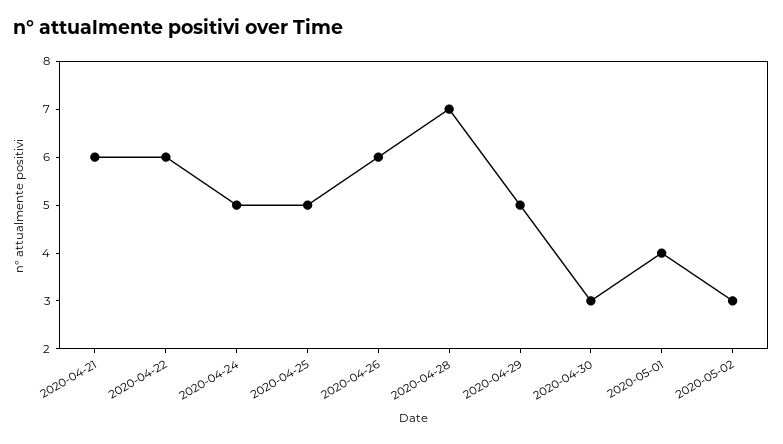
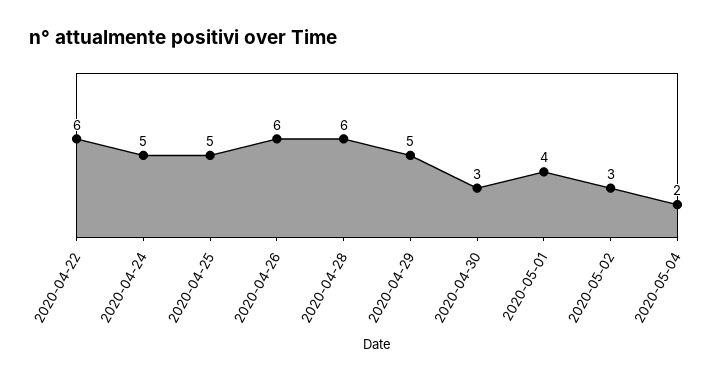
2020-04-21: 6 -> none
2020-04-28: 7 -> 6
2020-05-04: none -> 2

